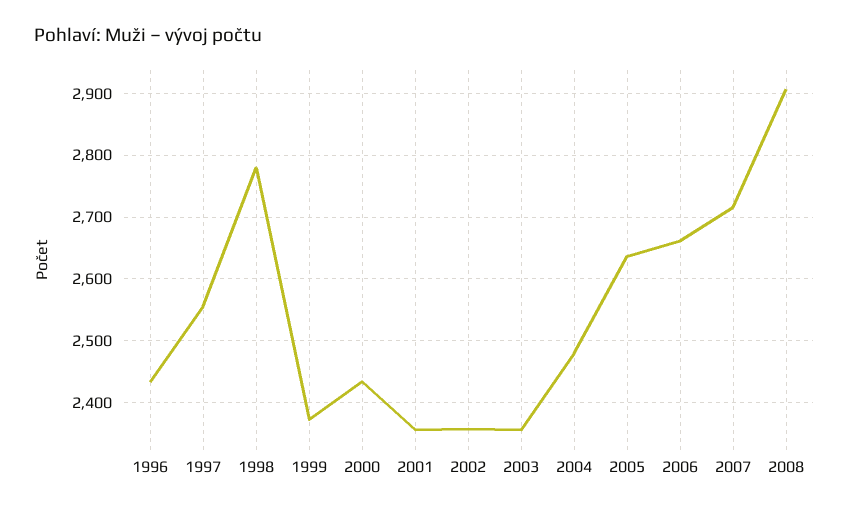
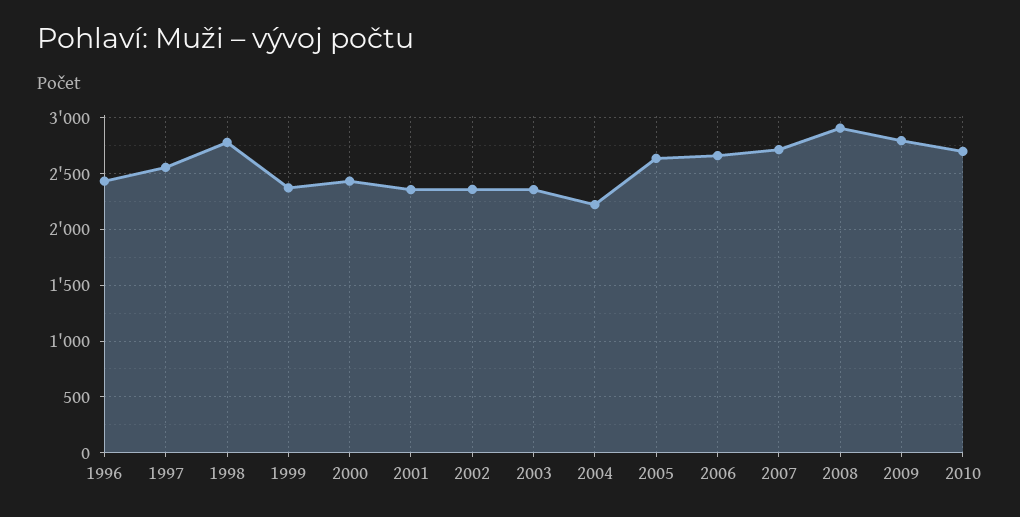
2004: 2480 -> 2200
2009: none -> 2800
2010: none -> 2700

